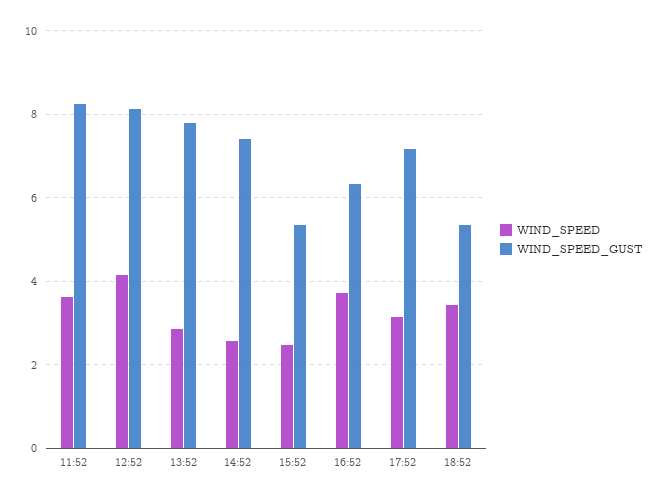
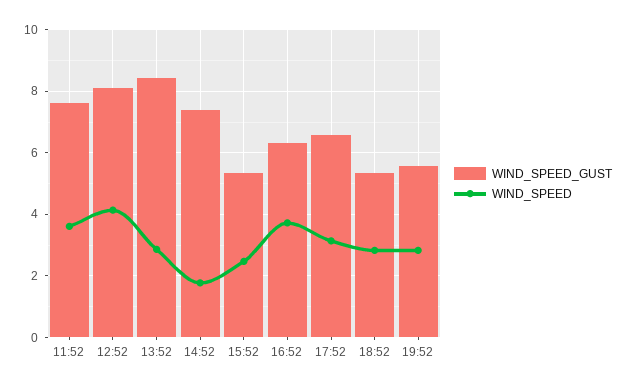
WIND_SPEED_GUST, 11:52: 8.2 -> 7.6
WIND_SPEED_GUST, 13:52: 7.8 -> 8.4
WIND_SPEED, 14:52: 2.6 -> 1.8
WIND_SPEED_GUST, 17:52: 7.2 -> 6.6
WIND_SPEED, 18:52: 3.4 -> 2.8
WIND_SPEED_GUST, 19:52: none -> 5.6
WIND_SPEED, 19:52: none -> 2.8

